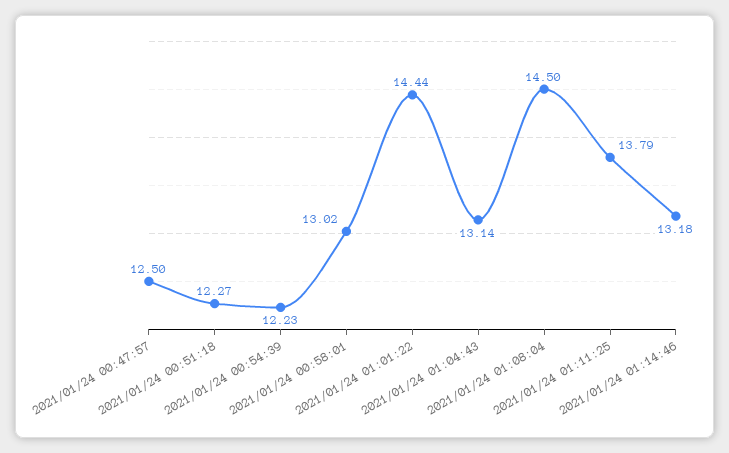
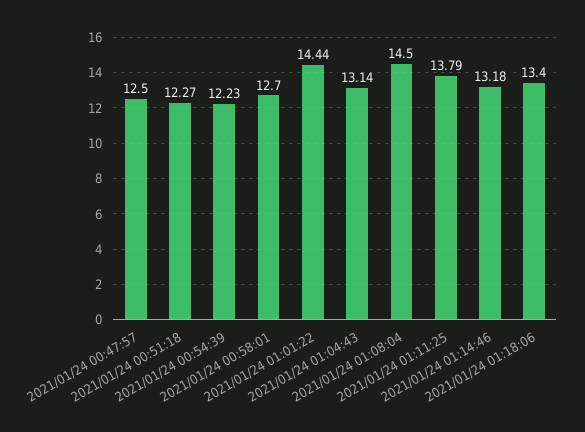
2021/01/24 00:58:01: 13.02 -> 12.7
2021/01/24 01:18:06: none -> 13.4

